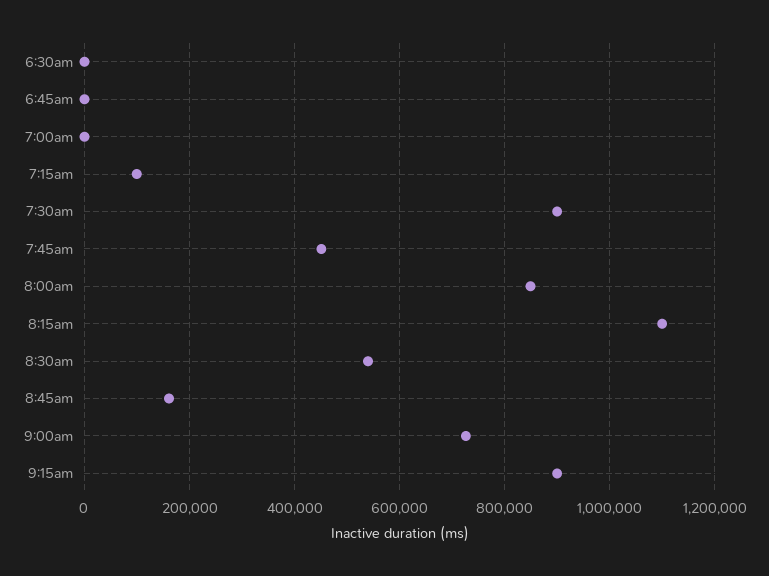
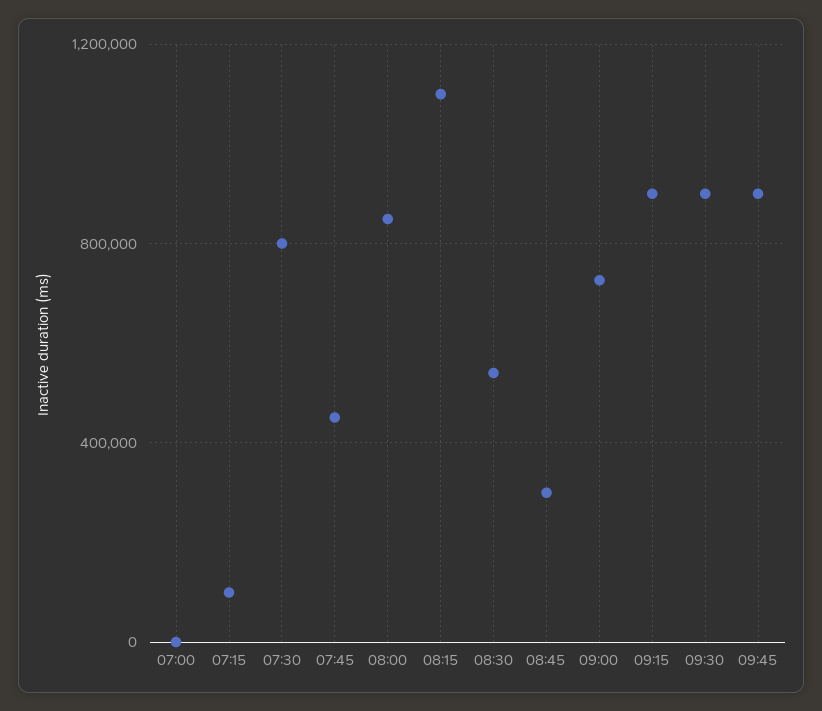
6:30am: 0 -> none
6:45am: 0 -> none
7:30am: 900000 -> 800000
8:45am: 160000 -> 300000
09:30: none -> 900000
09:45: none -> 900000

